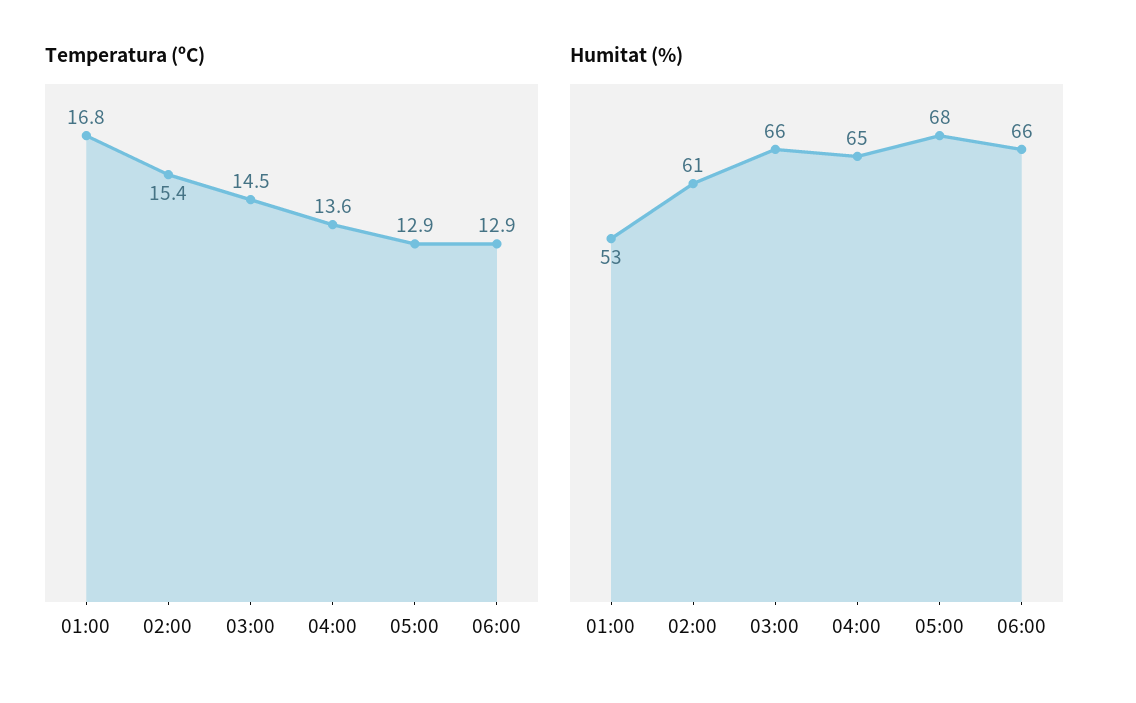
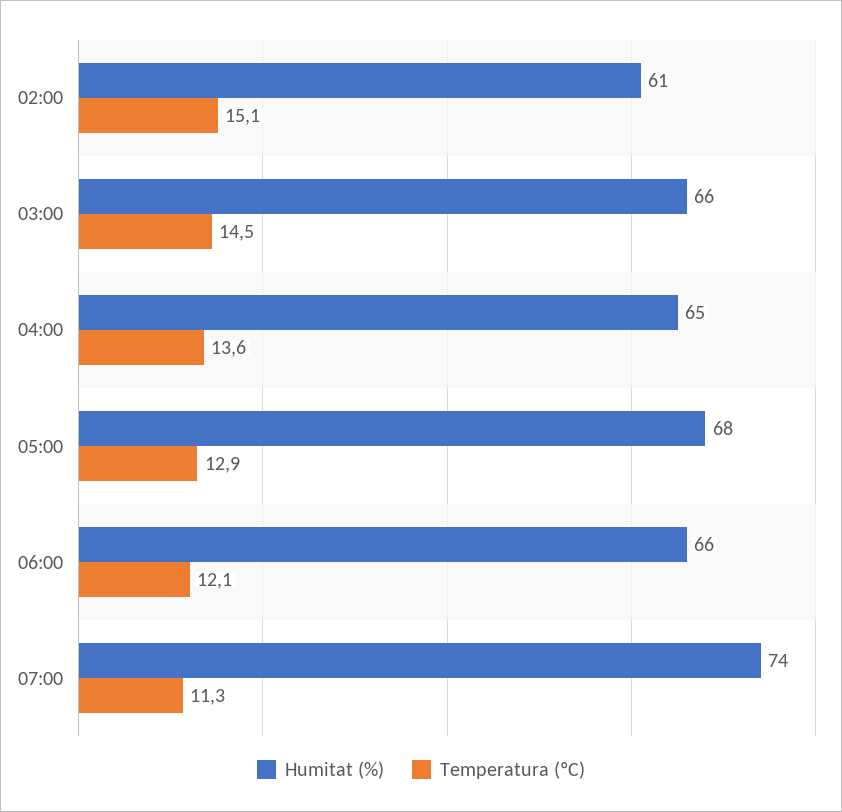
Temperatura (ºC), 01:00: 16.8 -> none
Temperatura (ºC), 02:00: 15.4 -> 15.1
Temperatura (ºC), 06:00: 12.9 -> 12.1
Humitat (%), 01:00: 53 -> none
Humitat (%), 07:00: none -> 74
Temperatura (ºC), 07:00: none -> 11.3

